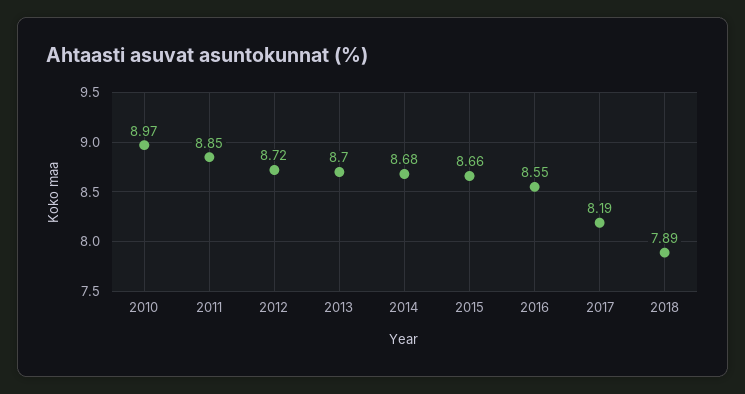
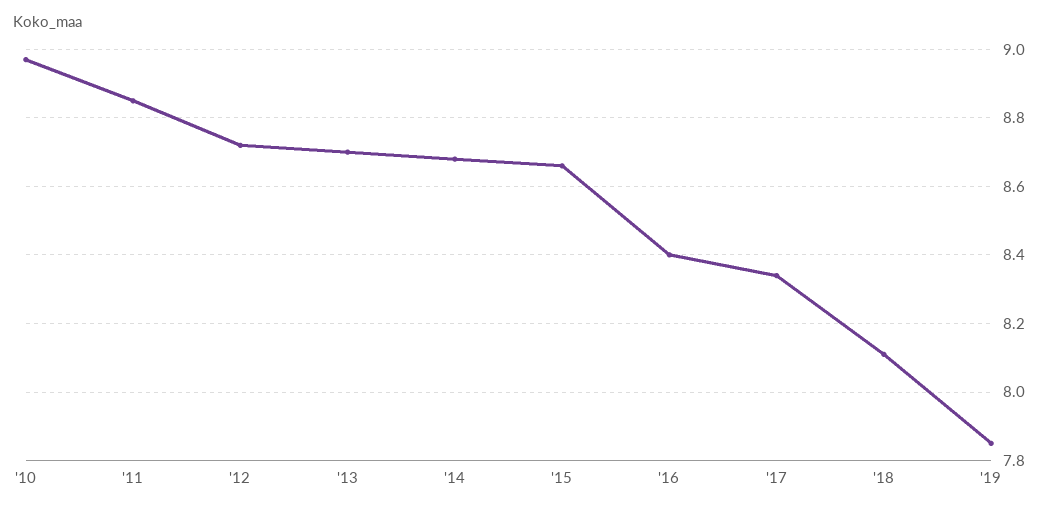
2016: 8.55 -> 8.4
2017: 8.19 -> 8.35
2018: 7.89 -> 8.1
'19: none -> 7.85

